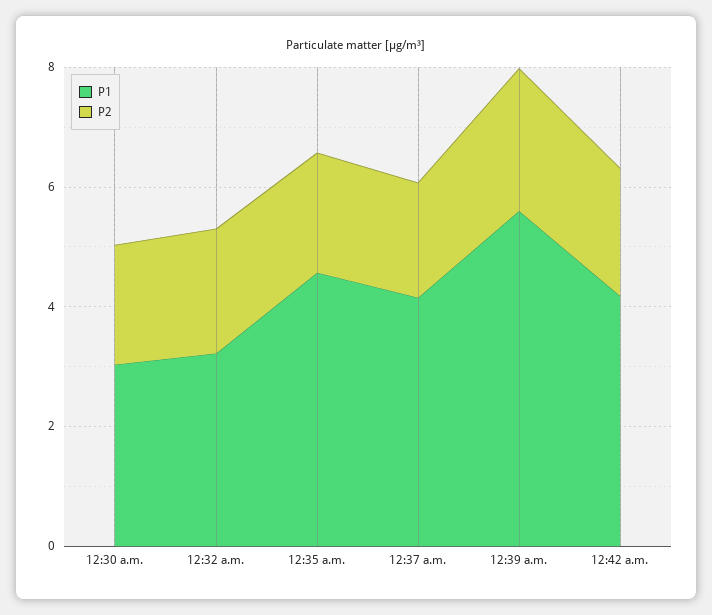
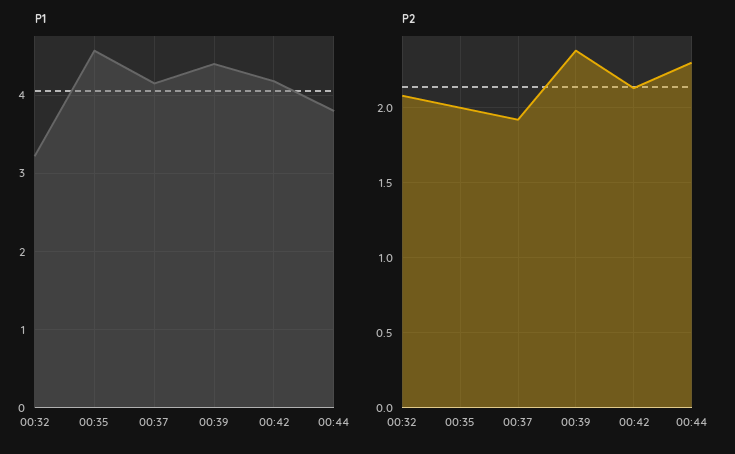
P1, 12:30 a.m.: 3 -> none
P2, 12:30 a.m.: 2 -> none
P1, 12:39 a.m.: 5.5 -> 4.4
P1, 00:44: none -> 3.8
P2, 00:44: none -> 2.3

